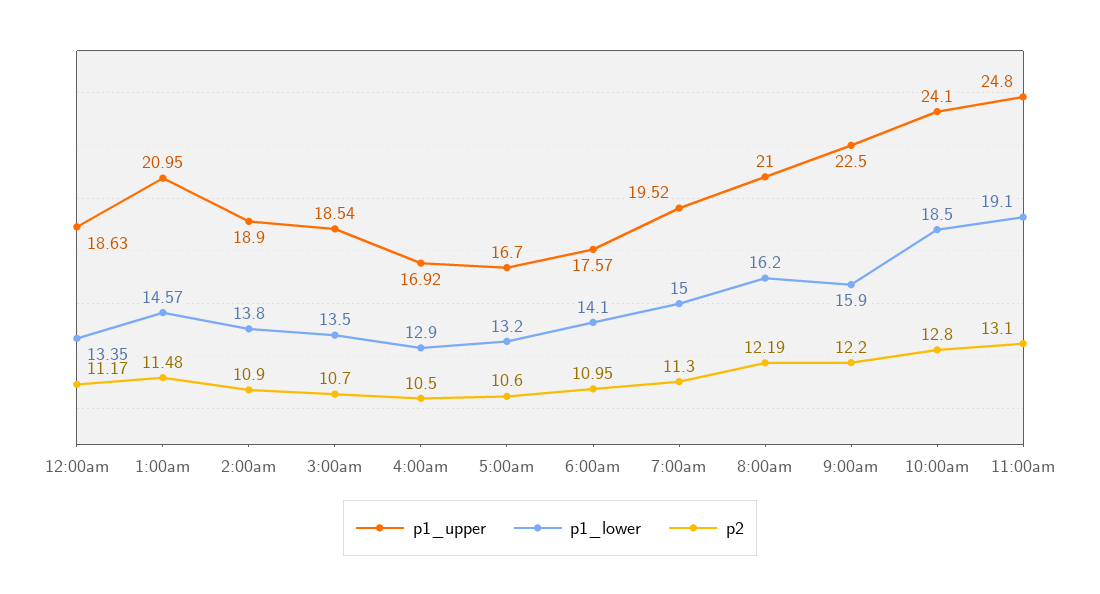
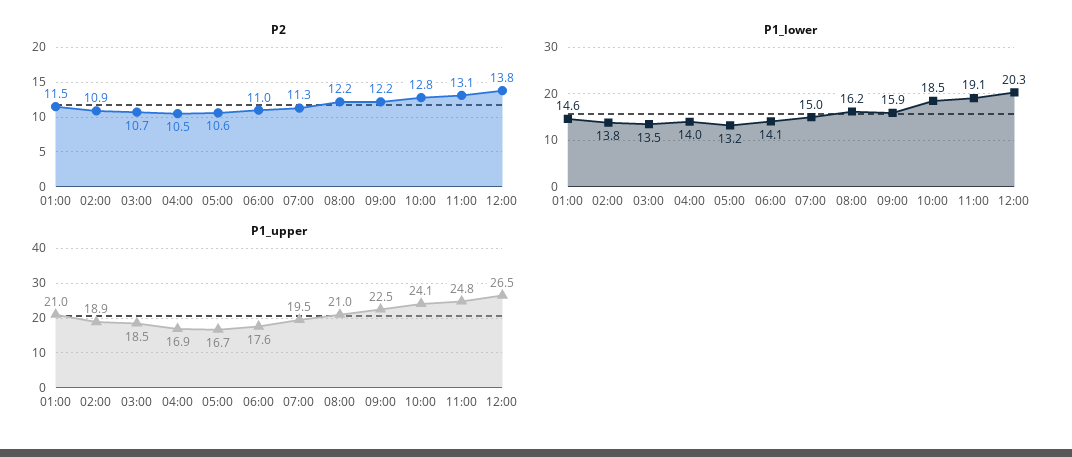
p1_upper, 12:00am: 18.63 -> none
p1_lower, 12:00am: 13.35 -> none
p2, 12:00am: 11.17 -> none
p1_lower, 4:00am: 12.9 -> 14
p2, 12:00: none -> 13.8
p1_lower, 12:00: none -> 20.3
p1_upper, 12:00: none -> 26.5

